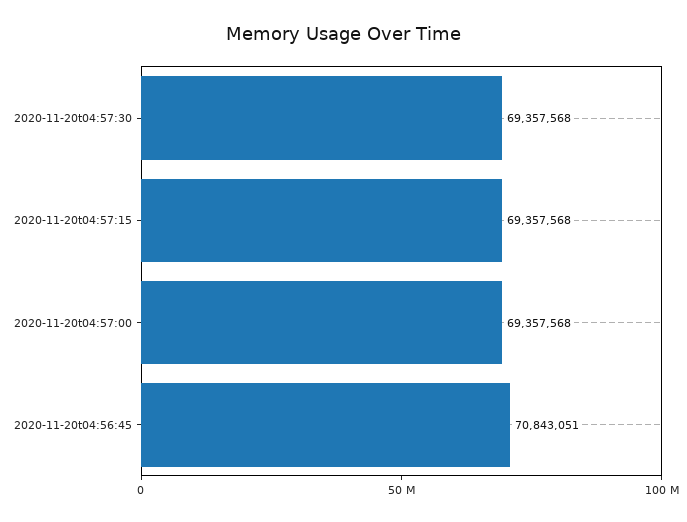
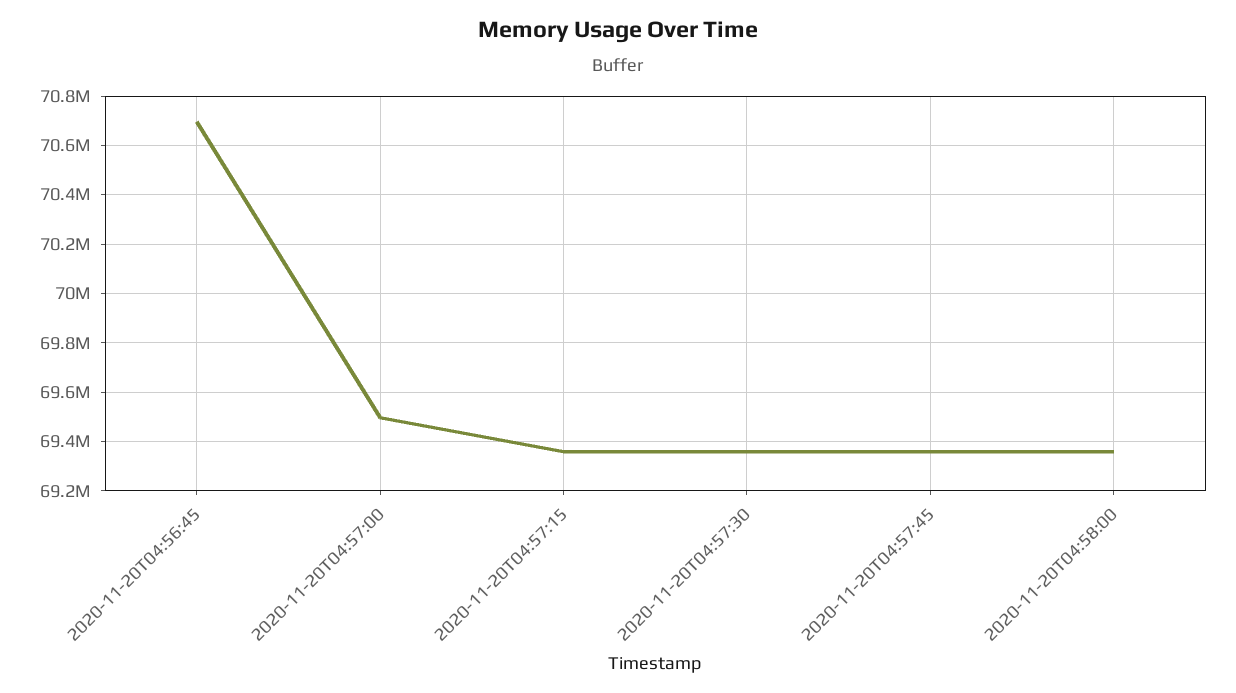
2020-11-20t04:57:00: 69357568 -> 69500000
2020-11-20t04:56:45: 70843051 -> 70700000
2020-11-20T04:57:45: none -> 69350000
2020-11-20T04:58:00: none -> 69350000

